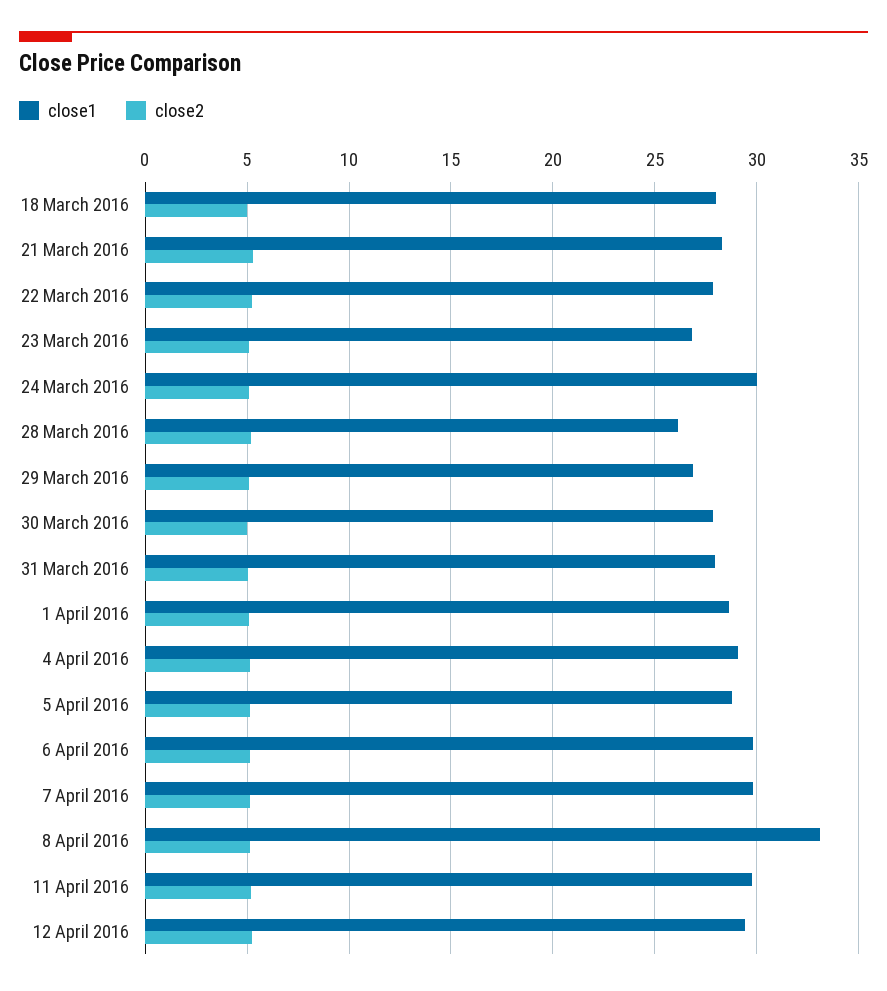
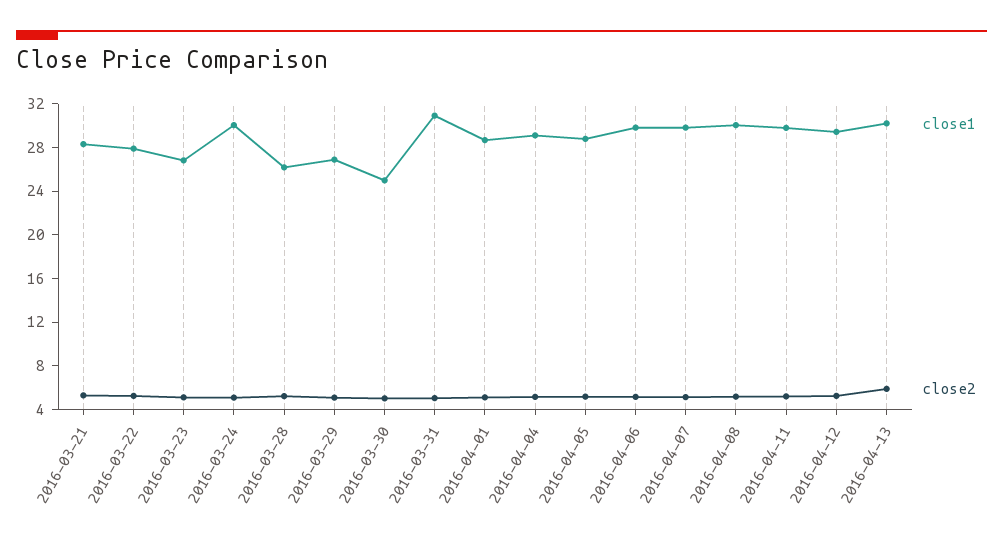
close1, 18 March 2016: 28 -> none
close2, 18 March 2016: 5 -> none
close1, 30 March 2016: 28 -> 25
close1, 31 March 2016: 28 -> 31
close1, 8 April 2016: 33 -> 30
close1, 2016-04-13: none -> 30
close2, 2016-04-13: none -> 6

